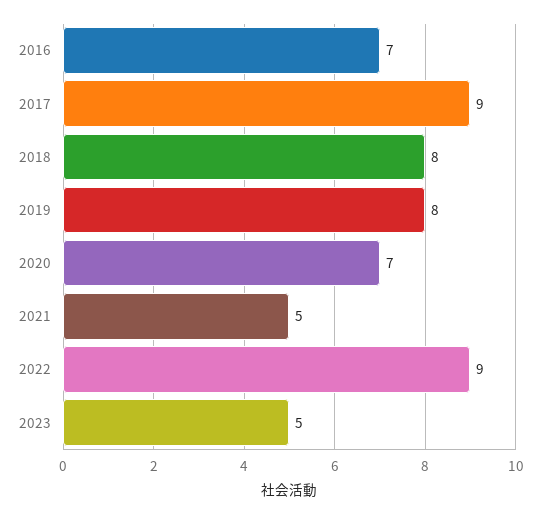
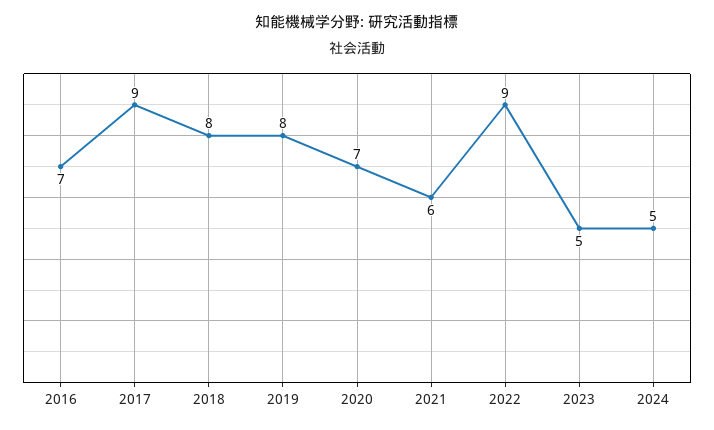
2021: 5 -> 6
2024: none -> 5

